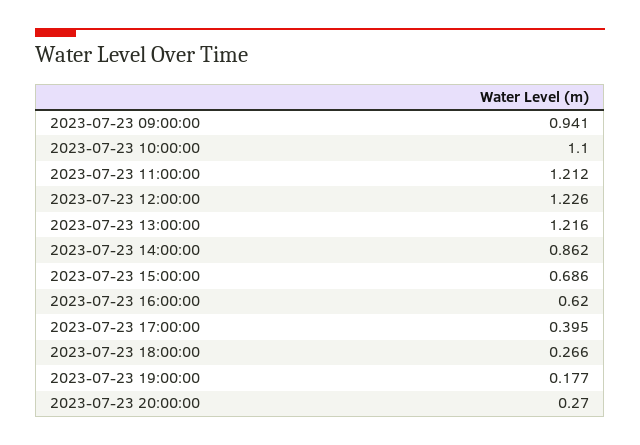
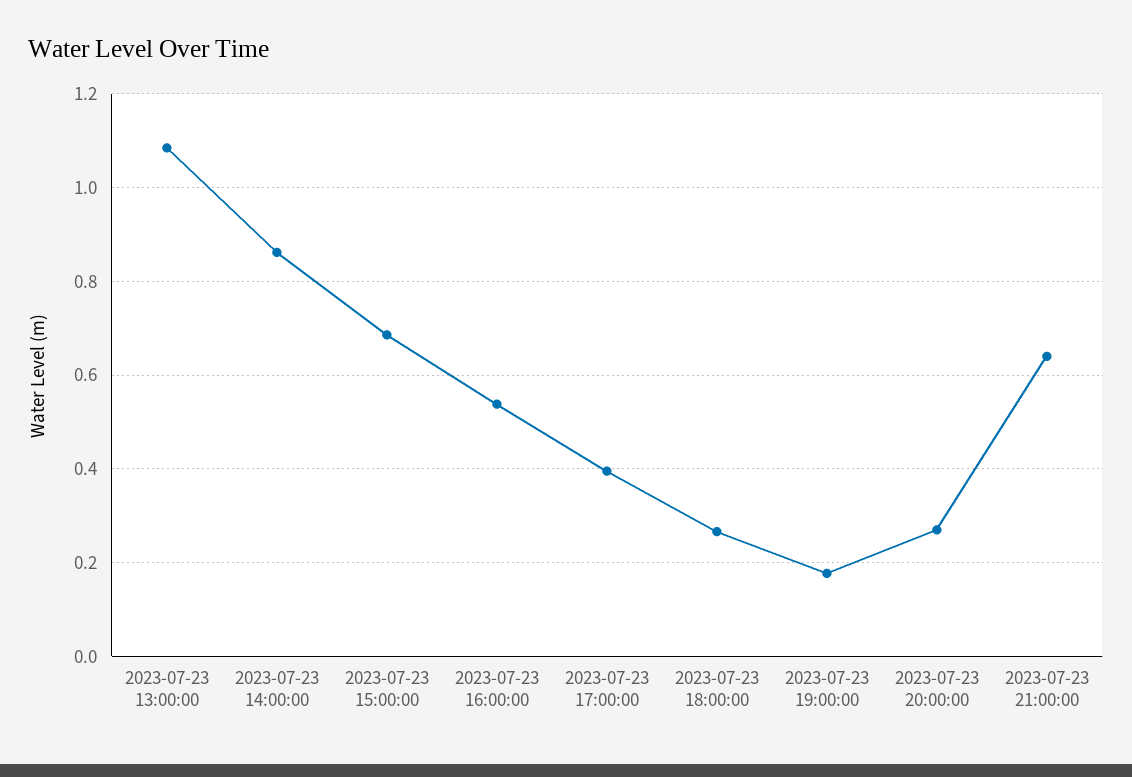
2023-07-23 09:00:00: 0.941 -> none
2023-07-23 10:00:00: 1.1 -> none
2023-07-23 11:00:00: 1.212 -> none
2023-07-23 12:00:00: 1.226 -> none
2023-07-23 13:00:00: 1.216 -> 1.08
2023-07-23 16:00:00: 0.62 -> 0.54
2023-07-23 21:00:00: none -> 0.64

